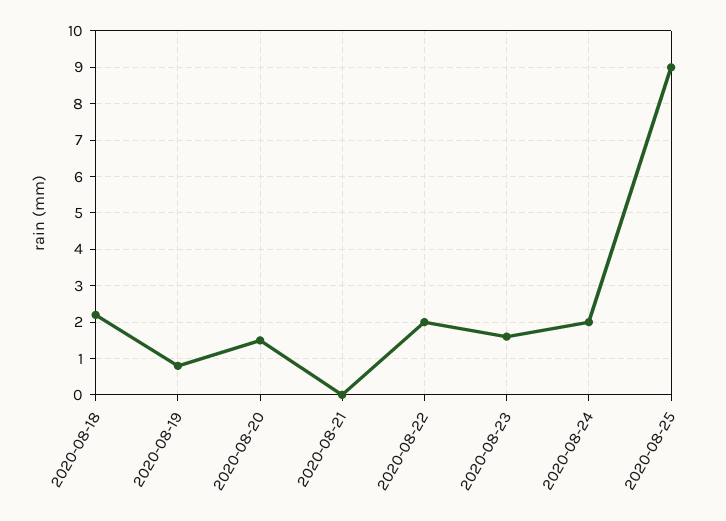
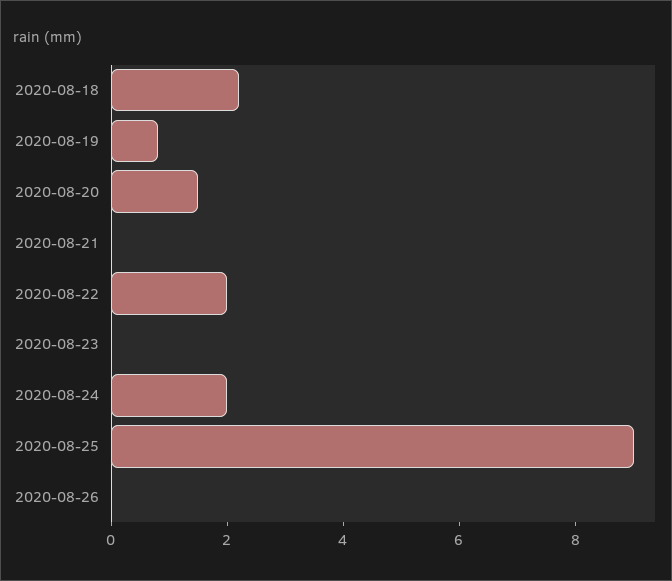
2020-08-23: 1.5 -> 0
2020-08-26: none -> 0

